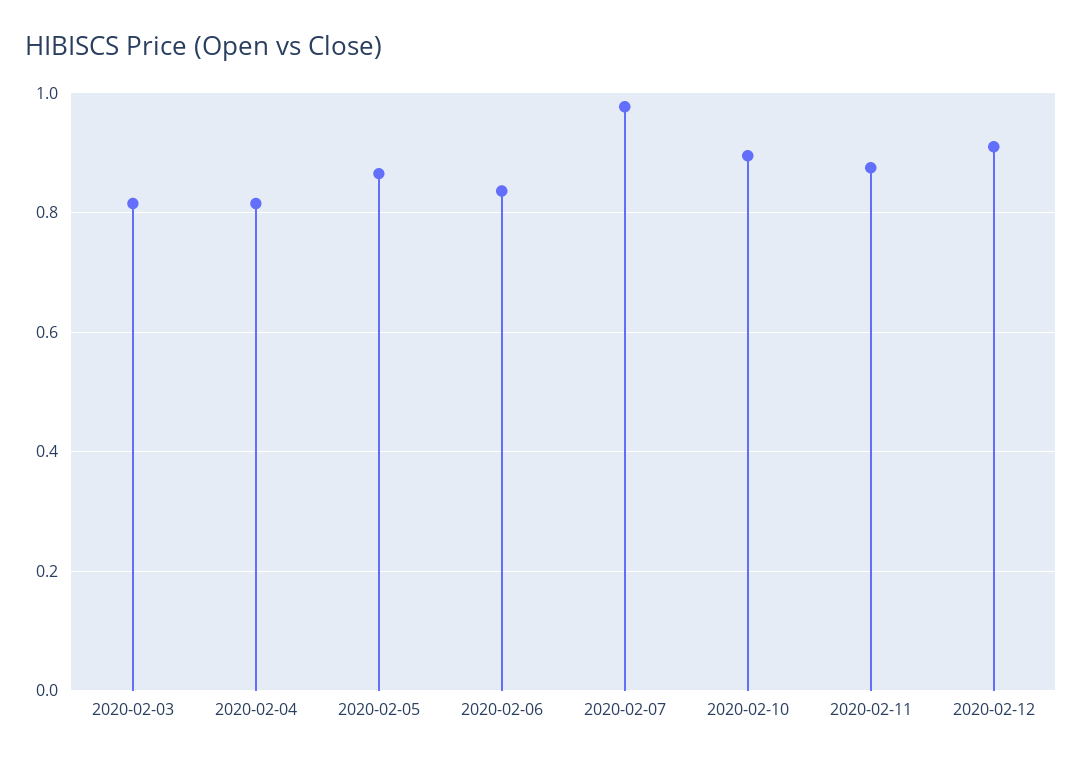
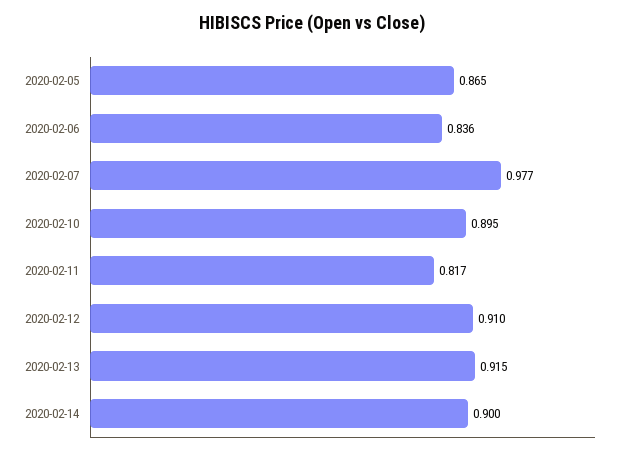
2020-02-03: 0.82 -> none
2020-02-04: 0.82 -> none
2020-02-11: 0.88 -> 0.817
2020-02-13: none -> 0.915
2020-02-14: none -> 0.9

